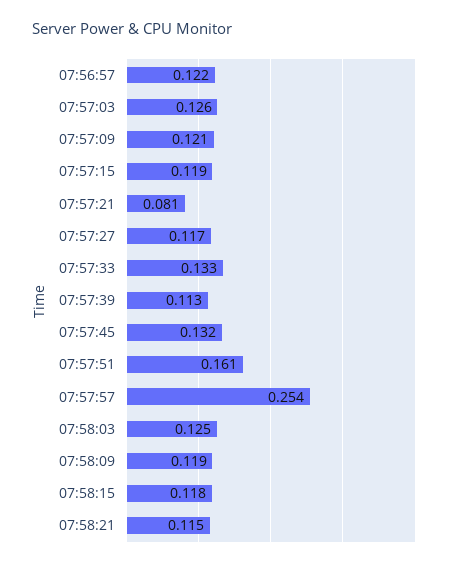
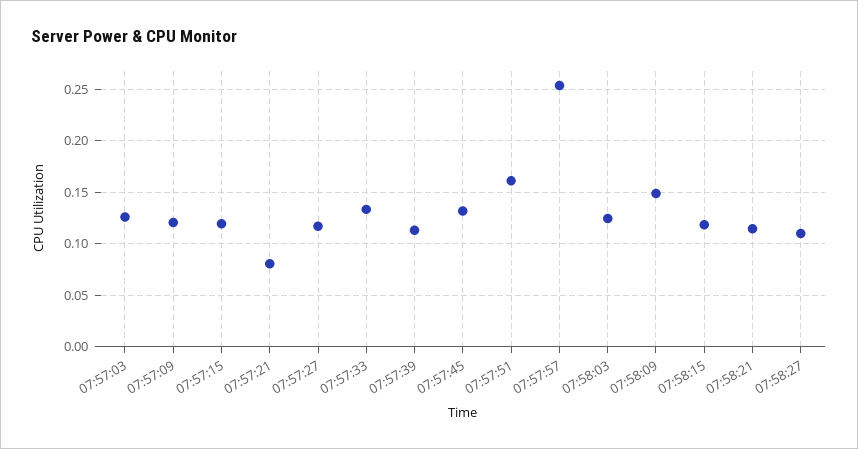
07:56:57: 0.122 -> none
07:58:09: 0.119 -> 0.15
07:58:27: none -> 0.11

